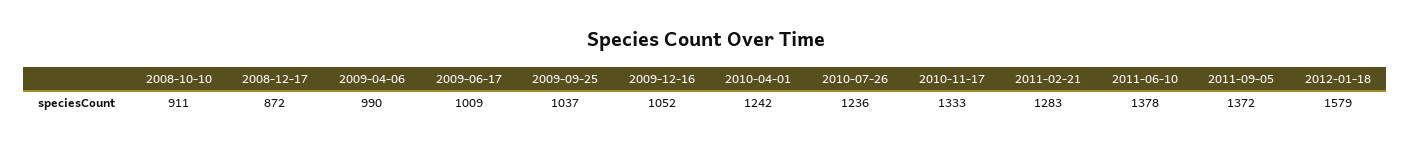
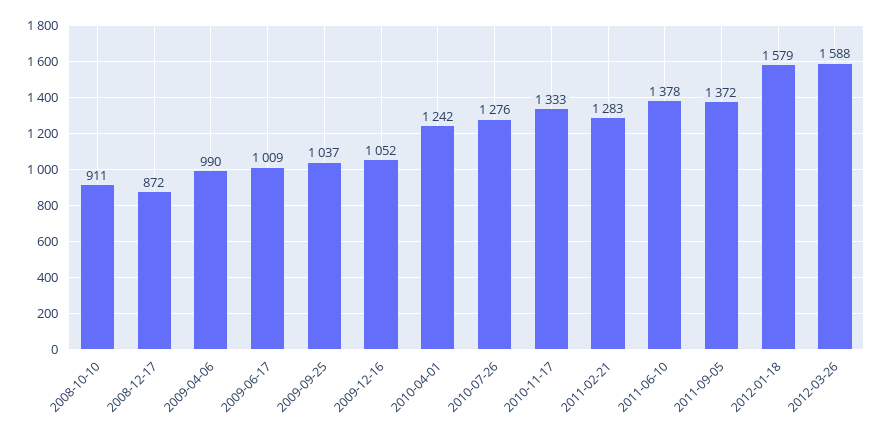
2010-07-26: 1236 -> 1276
2012-03-26: none -> 1588

